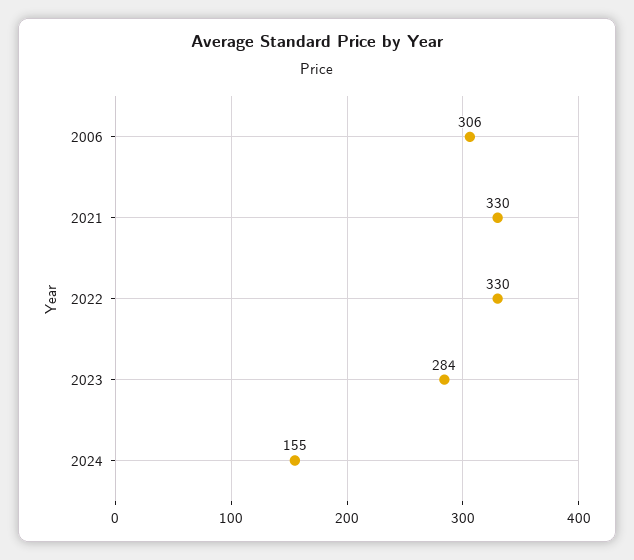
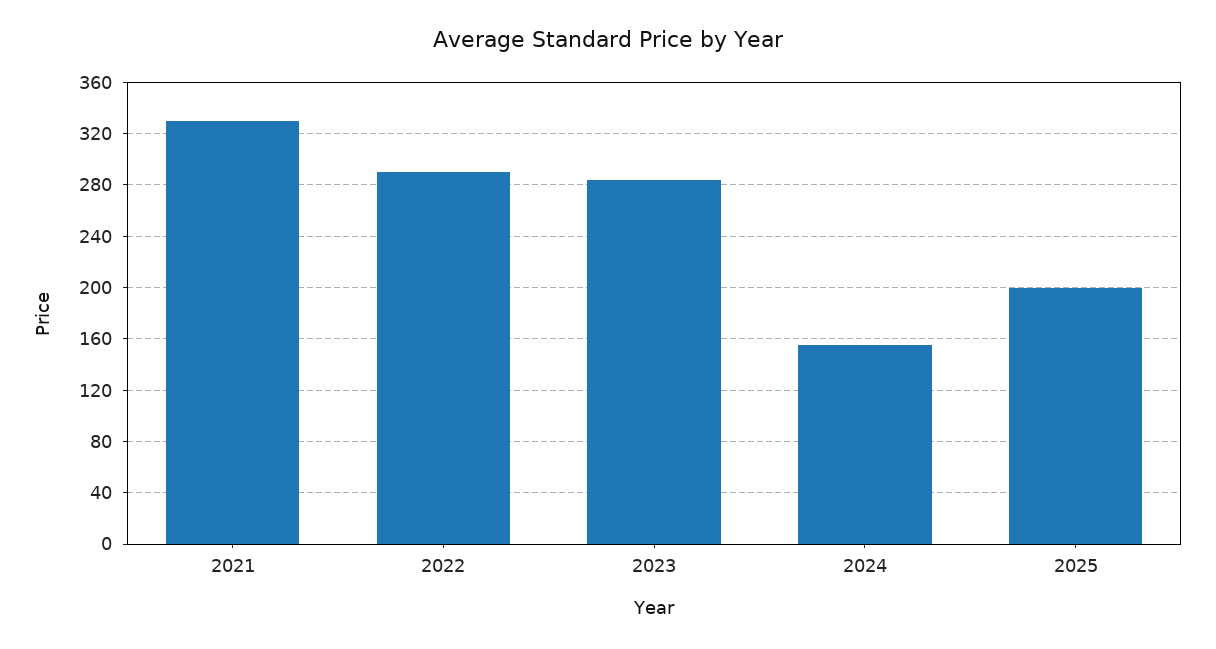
2006: 306 -> none
2022: 330 -> 290
2025: none -> 200

